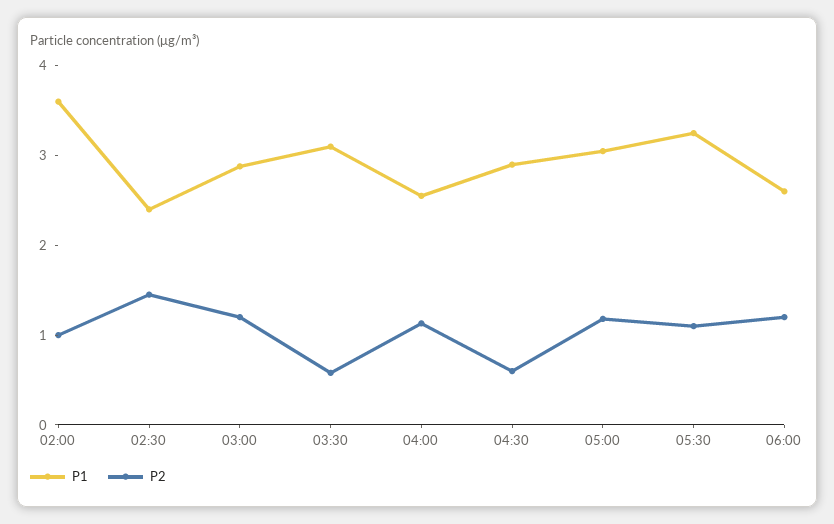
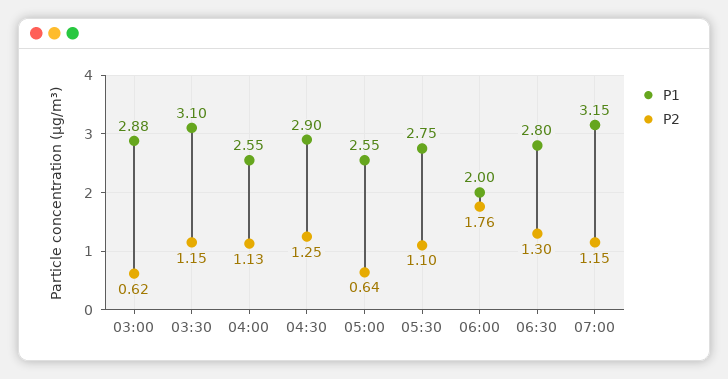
P1, 02:00: 3.6 -> none
P2, 02:00: 1 -> none
P1, 02:30: 2.4 -> none
P2, 02:30: 1.4 -> none
P2, 03:00: 1.2 -> 0.62
P2, 03:30: 0.6 -> 1.15
P2, 04:30: 0.6 -> 1.25
P1, 05:00: 3 -> 2.55
P2, 05:00: 1.2 -> 0.64
P1, 05:30: 3.2 -> 2.75
P1, 06:00: 2.6 -> 2
P2, 06:00: 1.2 -> 1.76
P1, 06:30: none -> 2.8
P2, 06:30: none -> 1.3
P1, 07:00: none -> 3.15
P2, 07:00: none -> 1.15

